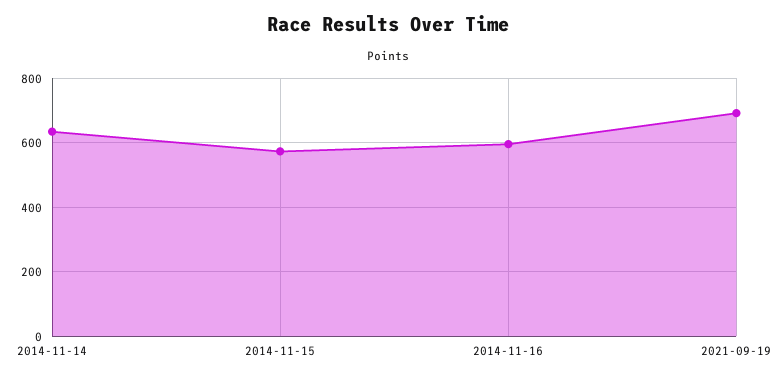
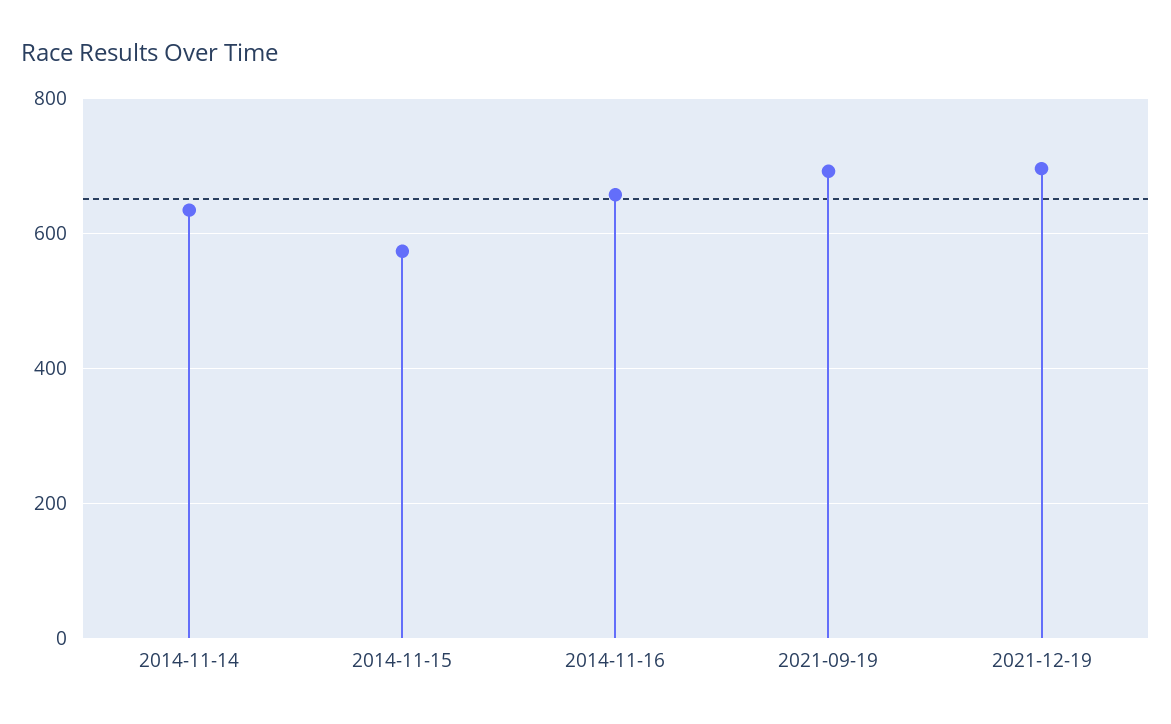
2014-11-16: 600 -> 660
2021-12-19: none -> 700

